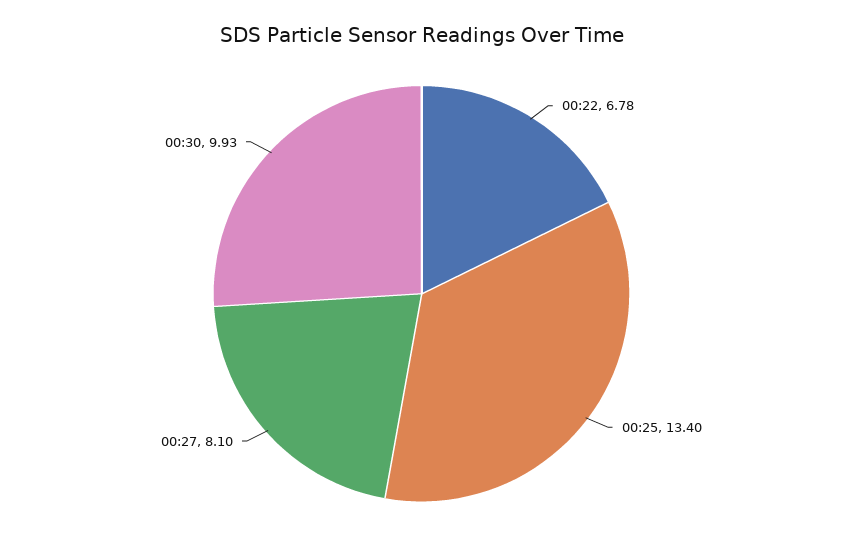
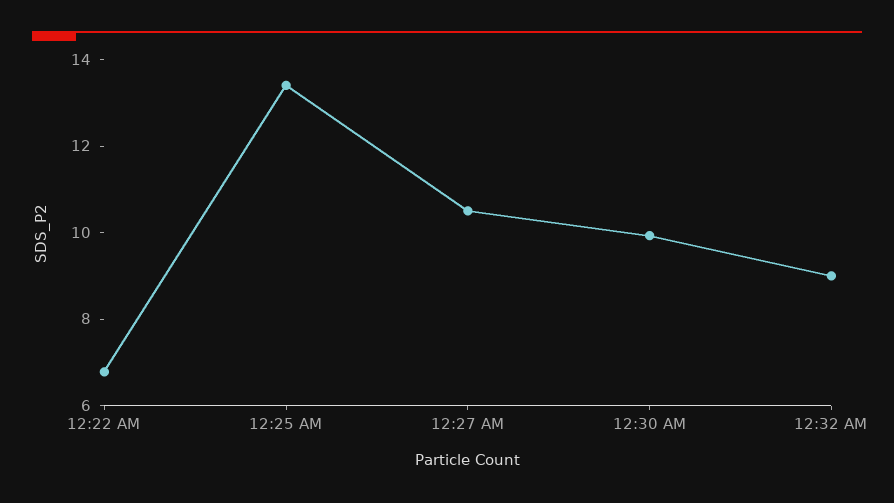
00:27: 8.1 -> 10.5
12:32 AM: none -> 9

